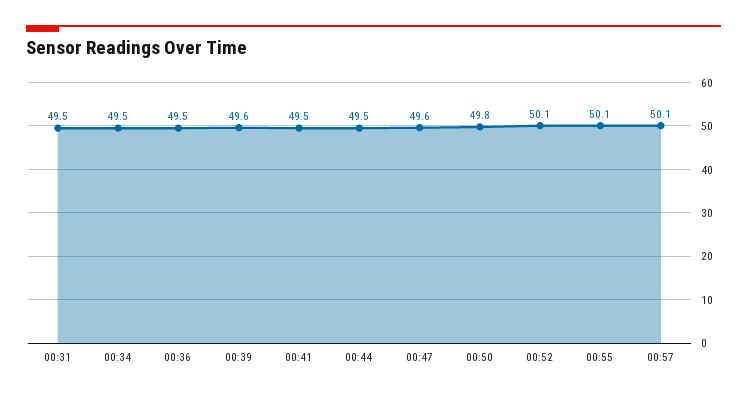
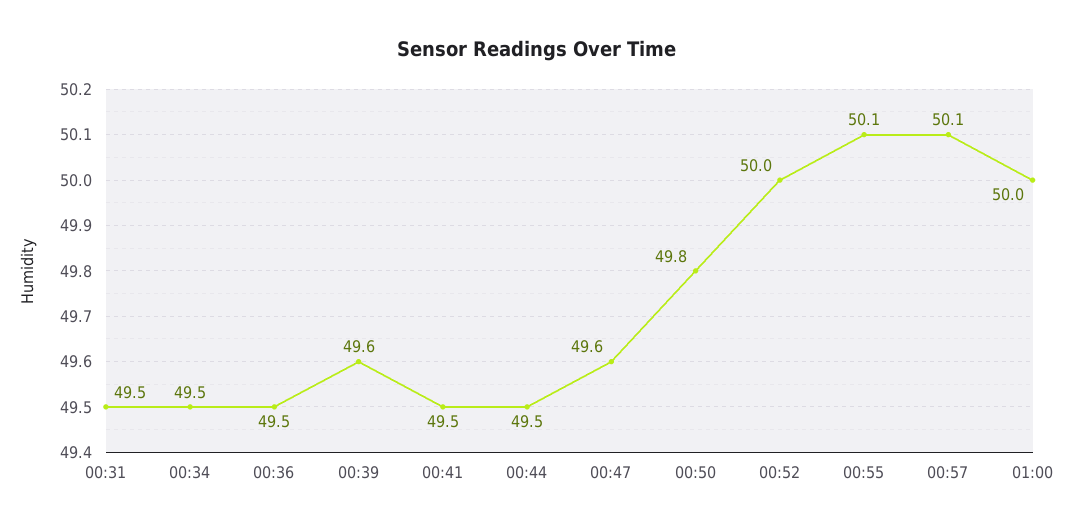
00:52: 50.1 -> 50
01:00: none -> 50

